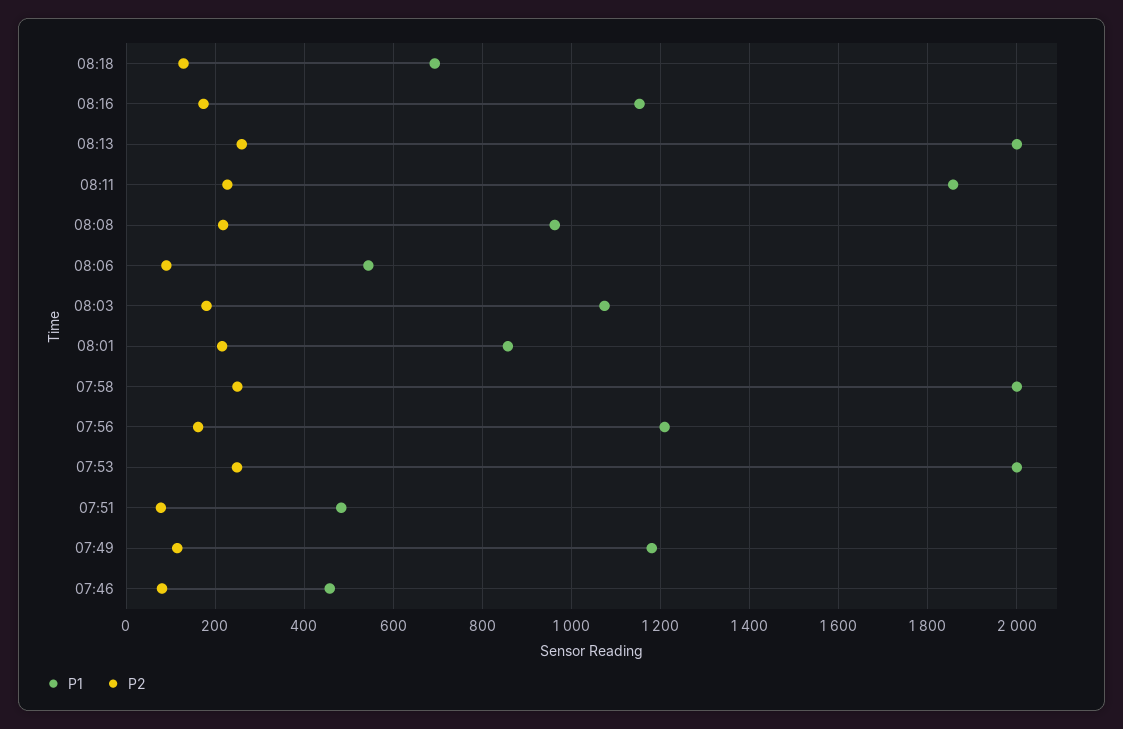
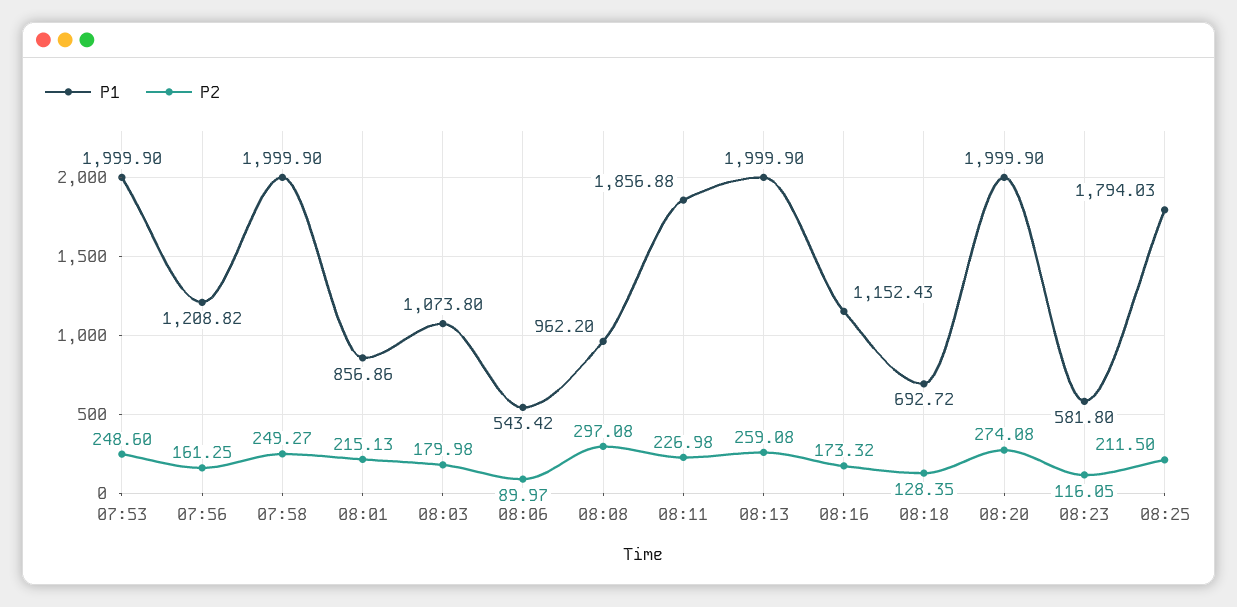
P2, 08:08: 220 -> 297.08
P1, 07:51: 480 -> none
P2, 07:51: 80 -> none
P1, 07:49: 1180 -> none
P2, 07:49: 120 -> none
P1, 07:46: 460 -> none
P2, 07:46: 80 -> none
P1, 08:20: none -> 1999.9
P2, 08:20: none -> 274.08
P1, 08:23: none -> 581.8
P2, 08:23: none -> 116.05
P1, 08:25: none -> 1794.03
P2, 08:25: none -> 211.5

